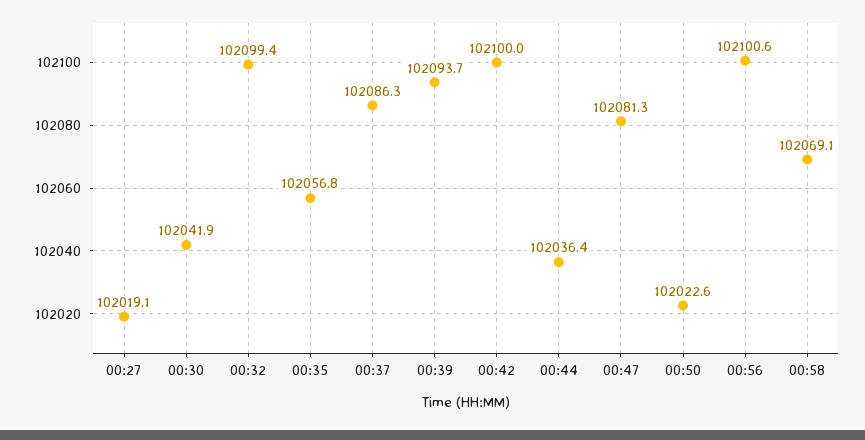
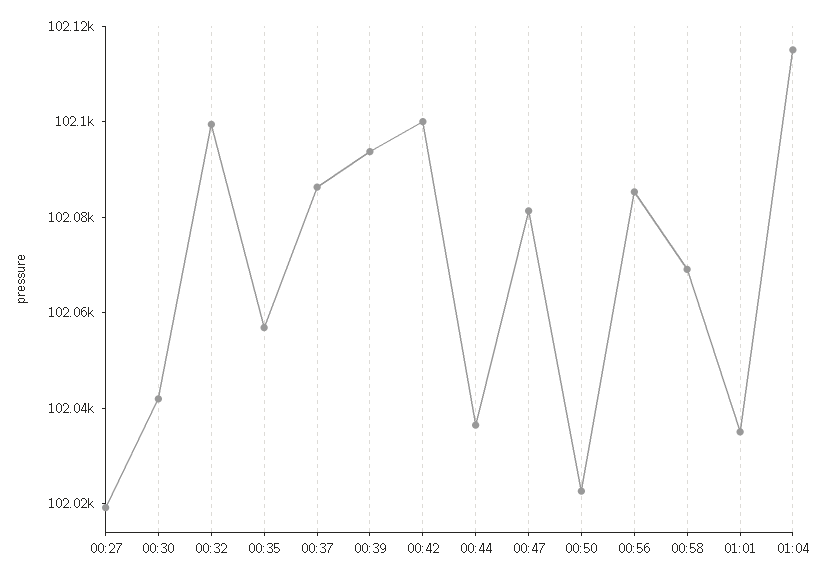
00:56: 102100.6 -> 102085
01:01: none -> 102035
01:04: none -> 102115

